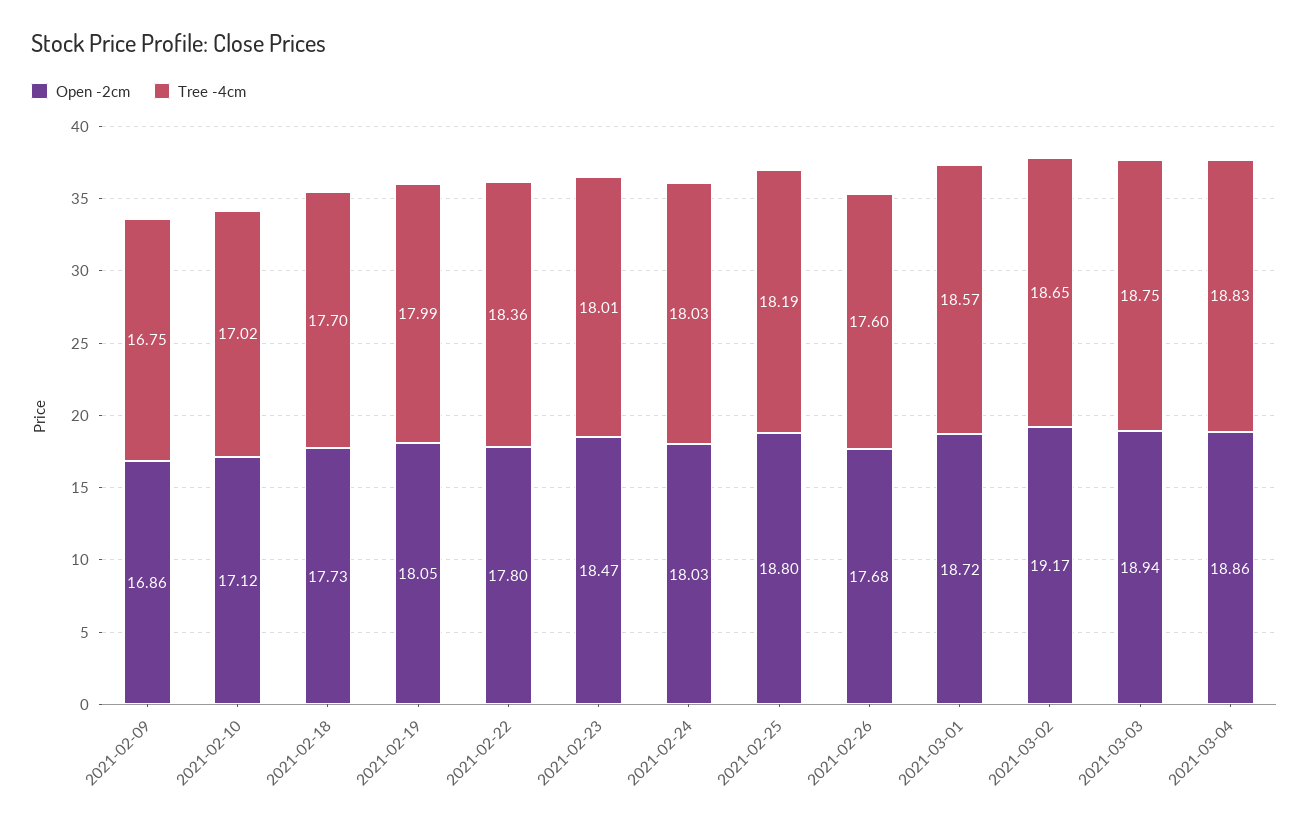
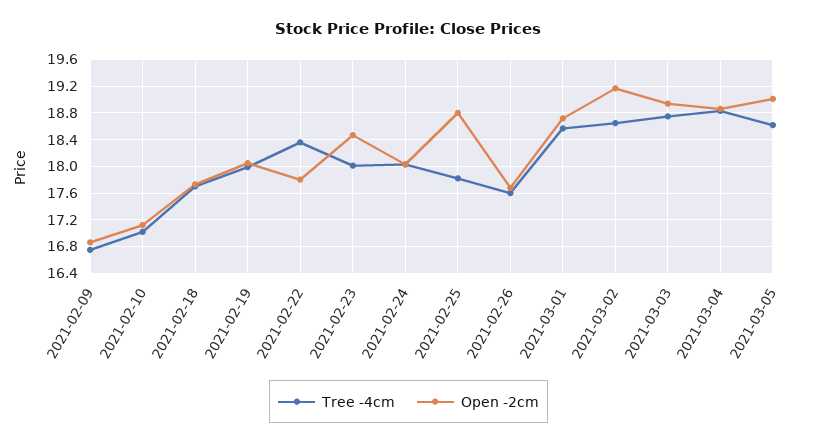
Tree -4cm, 2021-02-25: 18.19 -> 17.8
Tree -4cm, 2021-03-05: none -> 18.6
Open -2cm, 2021-03-05: none -> 19

